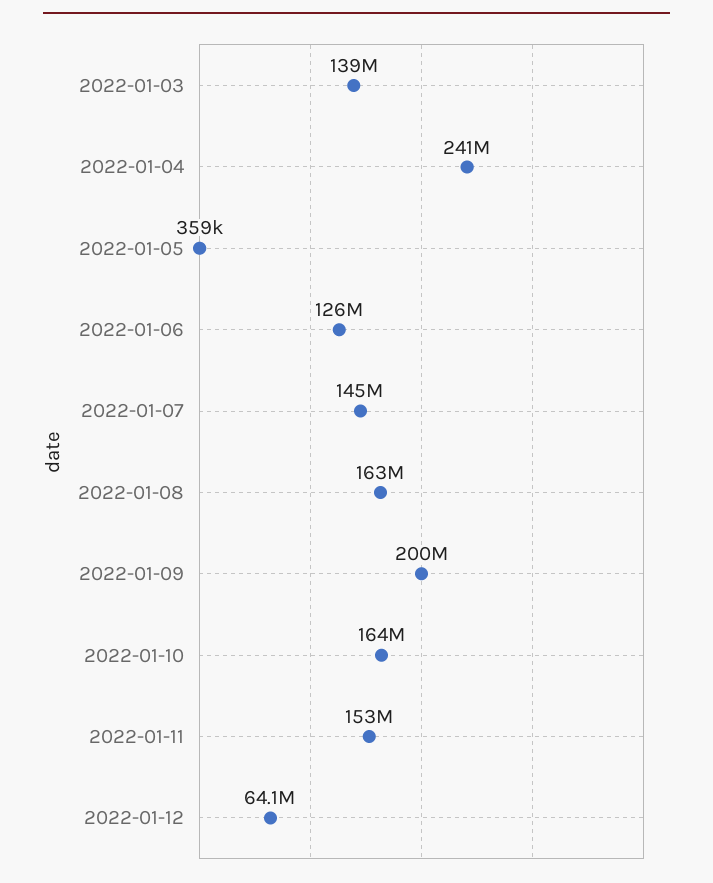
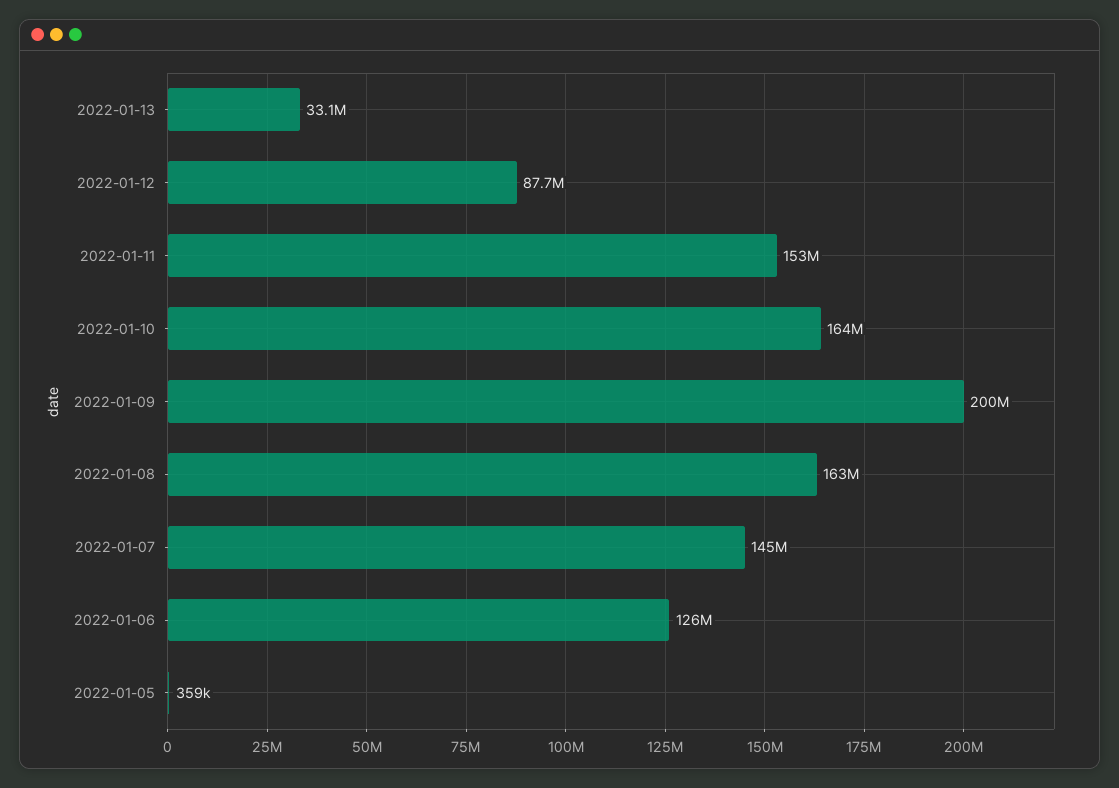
2022-01-03: 139000000 -> none
2022-01-04: 241000000 -> none
2022-01-12: 64100000 -> 87700000
2022-01-13: none -> 33100000

